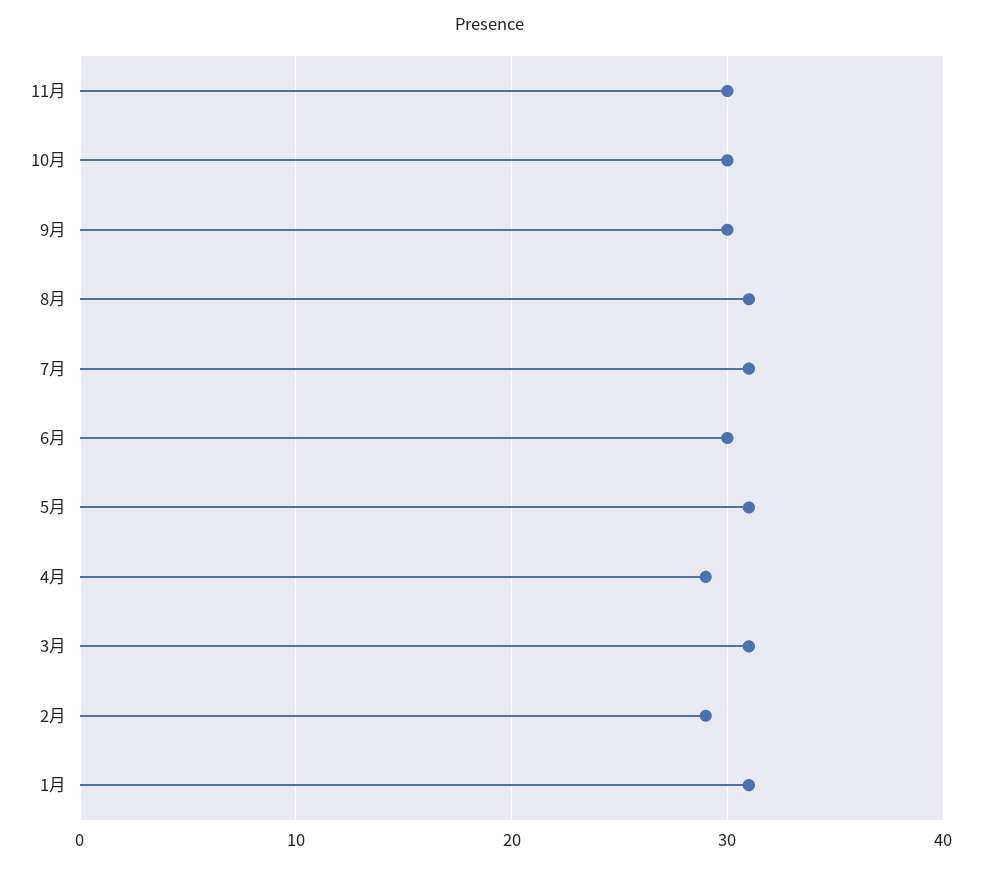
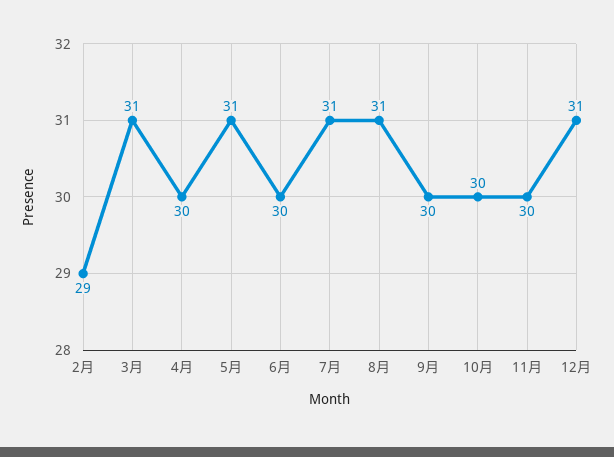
4月: 29 -> 30
1月: 31 -> none
12月: none -> 31

